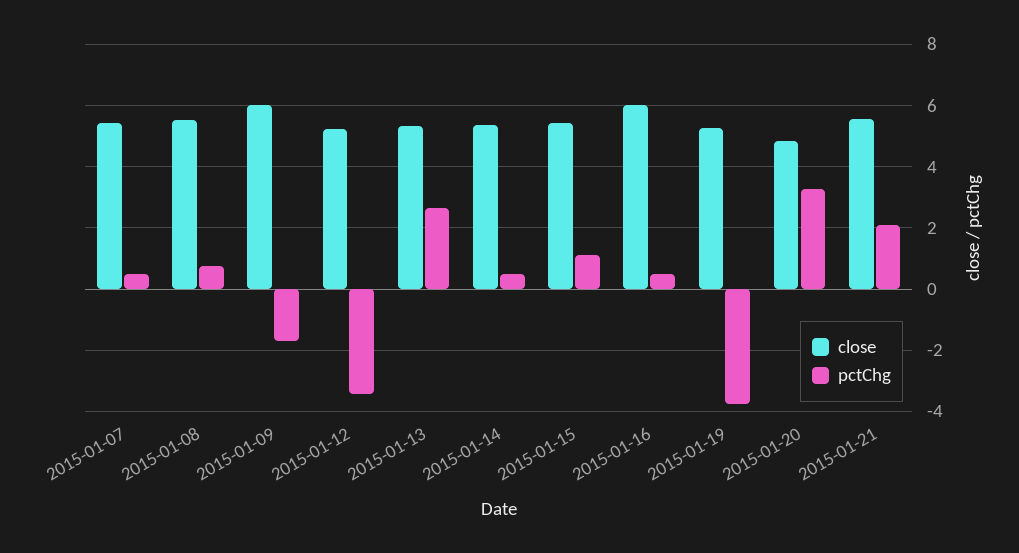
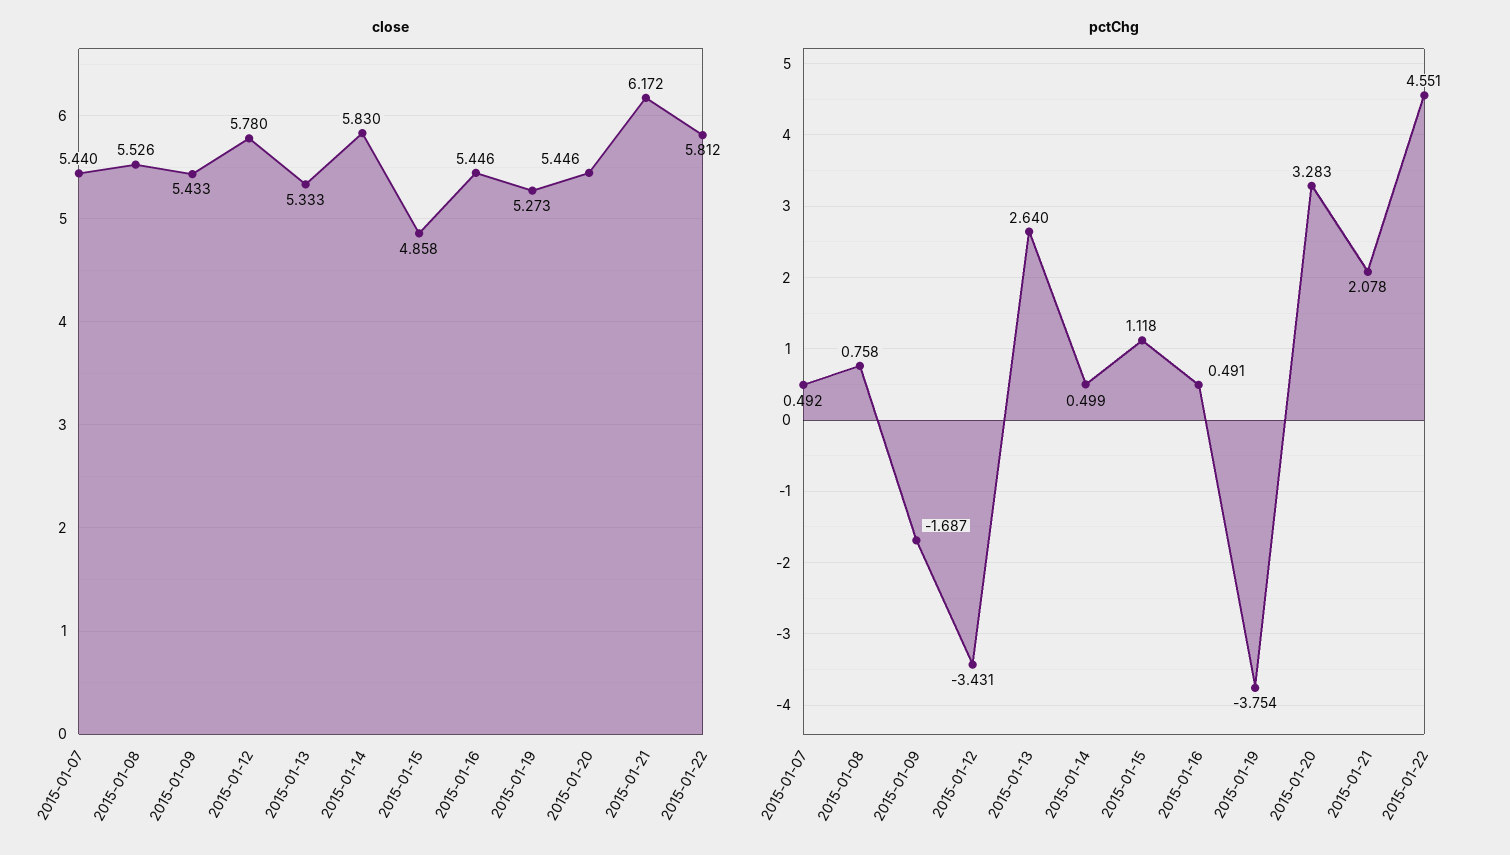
close, 2015-01-09: 6 -> 5.433
close, 2015-01-12: 5.2 -> 5.78
close, 2015-01-14: 5.4 -> 5.83
close, 2015-01-15: 5.4 -> 4.858
close, 2015-01-16: 6 -> 5.446
close, 2015-01-20: 4.8 -> 5.446
close, 2015-01-21: 5.6 -> 6.172
close, 2015-01-22: none -> 5.812
pctChg, 2015-01-22: none -> 4.551

